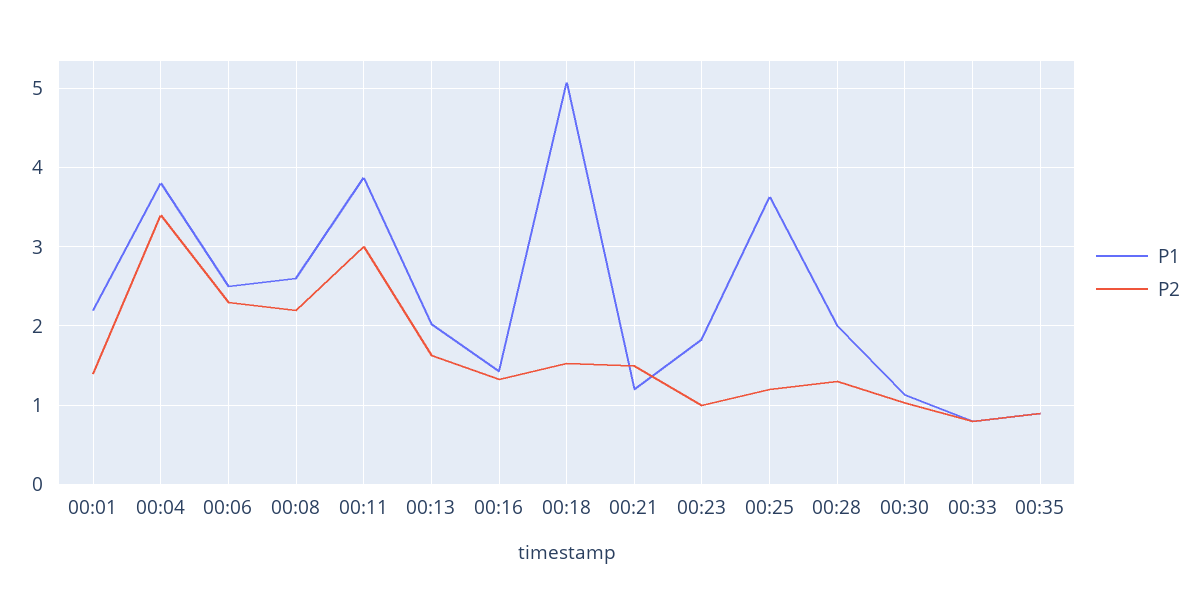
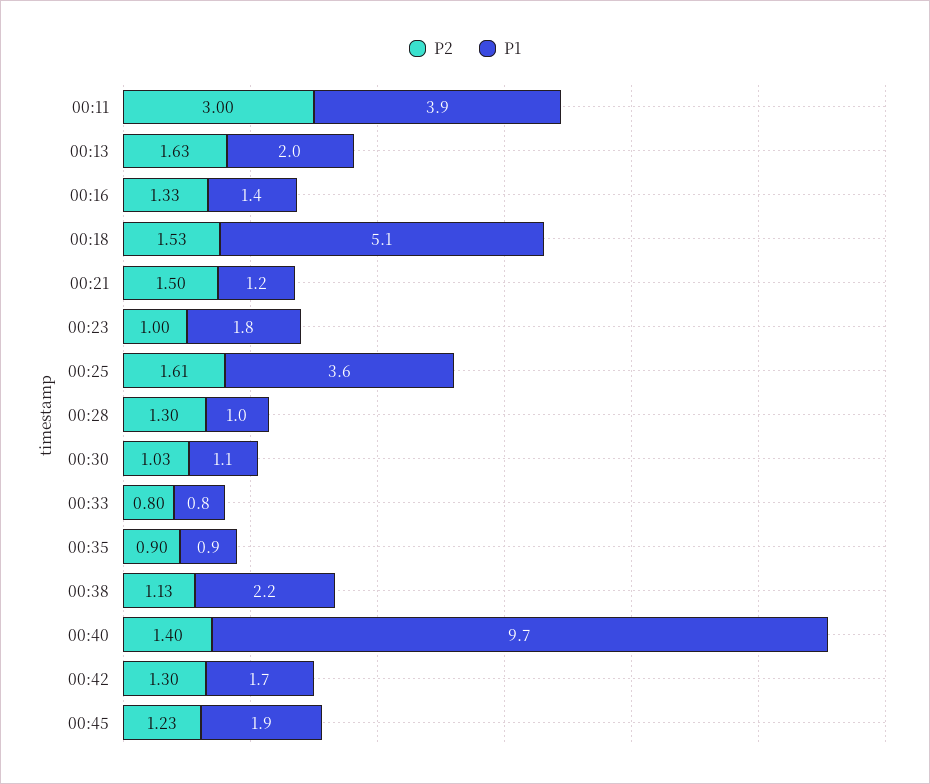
P1, 00:01: 2.2 -> none
P2, 00:01: 1.4 -> none
P1, 00:04: 3.8 -> none
P2, 00:04: 3.4 -> none
P1, 00:06: 2.5 -> none
P2, 00:06: 2.3 -> none
P1, 00:08: 2.6 -> none
P2, 00:08: 2.2 -> none
P2, 00:25: 1.2 -> 1.61
P1, 00:28: 2 -> 1
P2, 00:38: none -> 1.13
P1, 00:38: none -> 2.2
P2, 00:40: none -> 1.4
P1, 00:40: none -> 9.7
P2, 00:42: none -> 1.3
P1, 00:42: none -> 1.7
P2, 00:45: none -> 1.23
P1, 00:45: none -> 1.9

